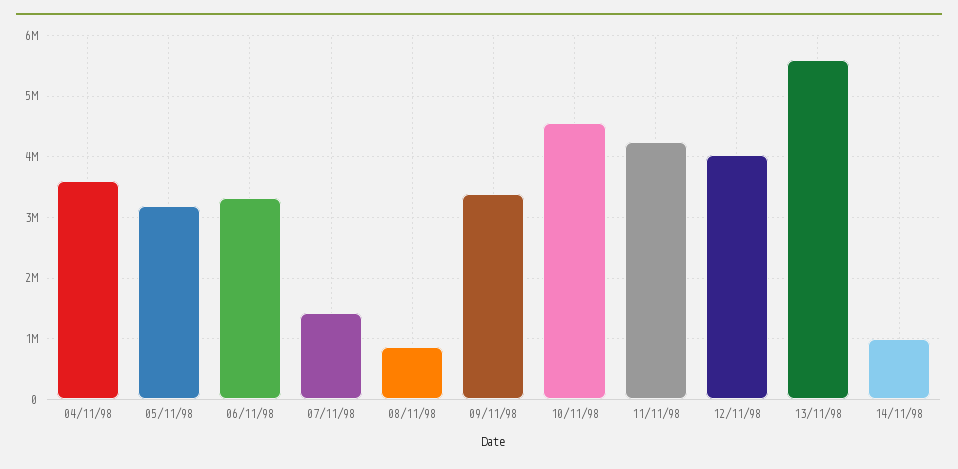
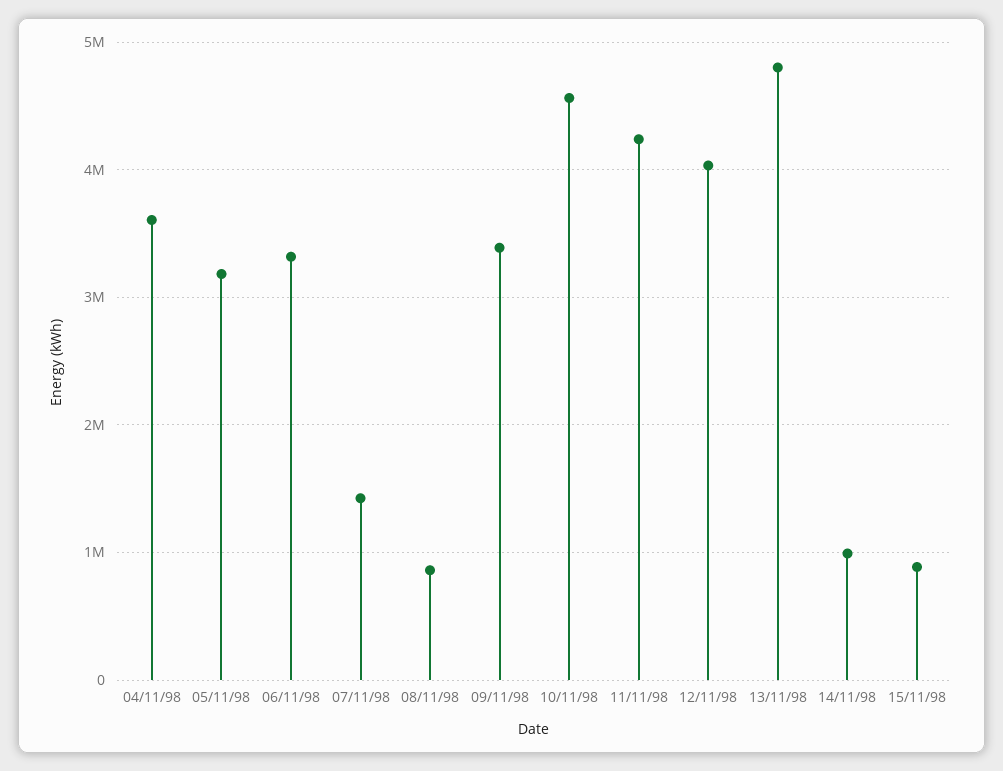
13/11/98: 5600000 -> 4800000
15/11/98: none -> 900000

